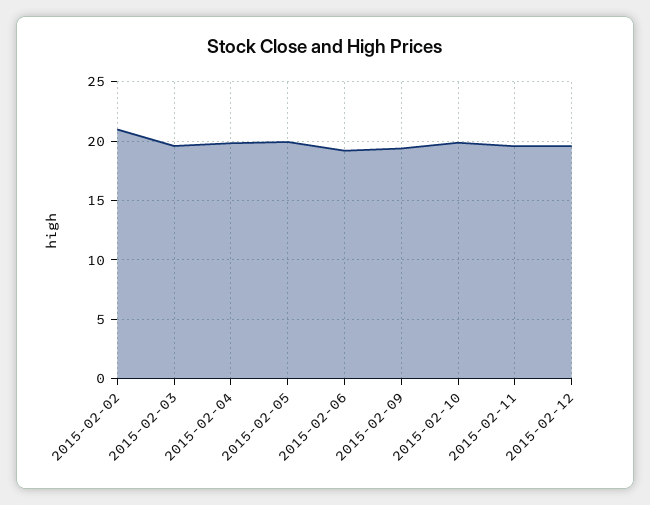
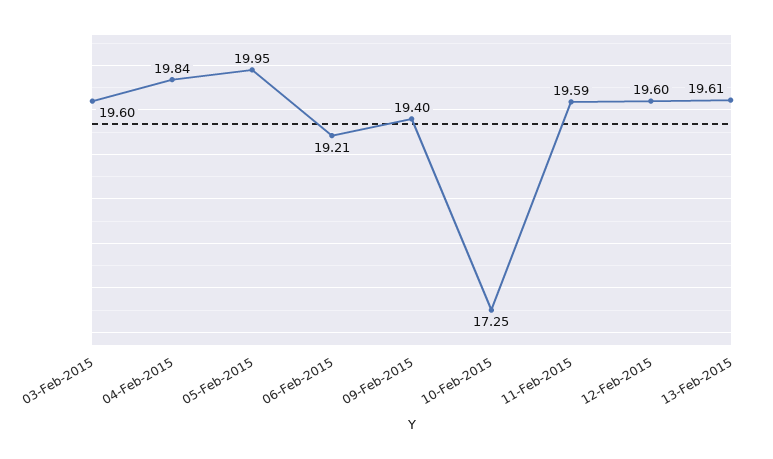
2015-02-02: 21 -> none
2015-02-10: 20 -> 17.25
13-Feb-2015: none -> 19.61

